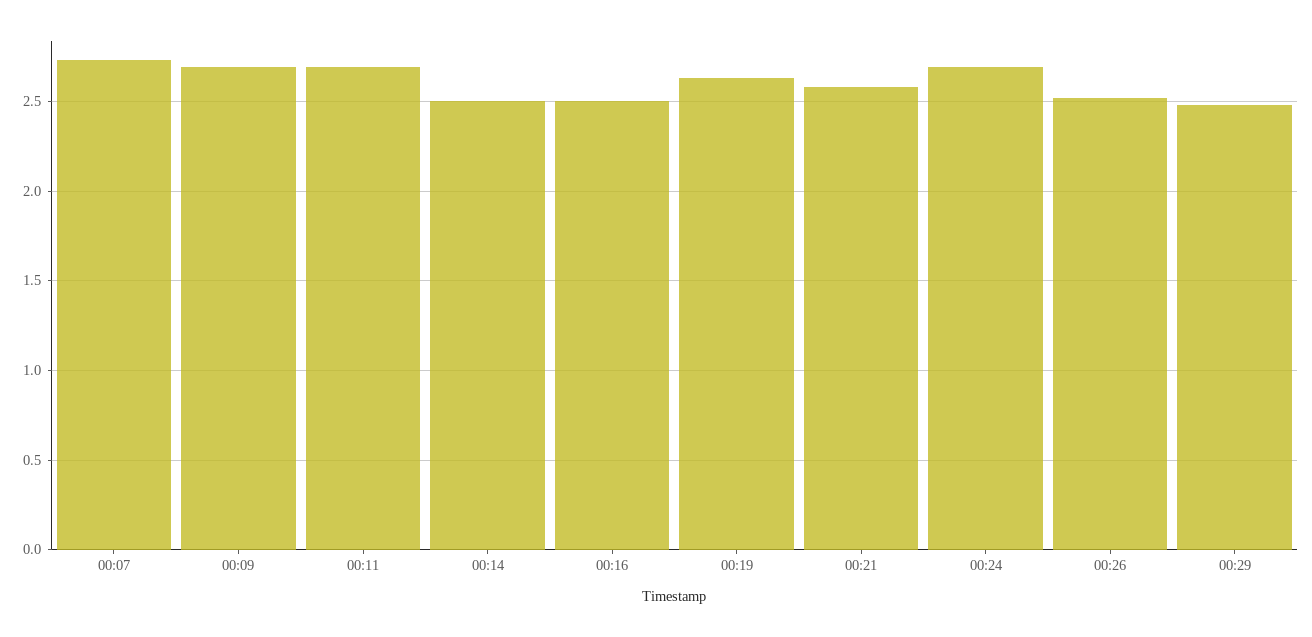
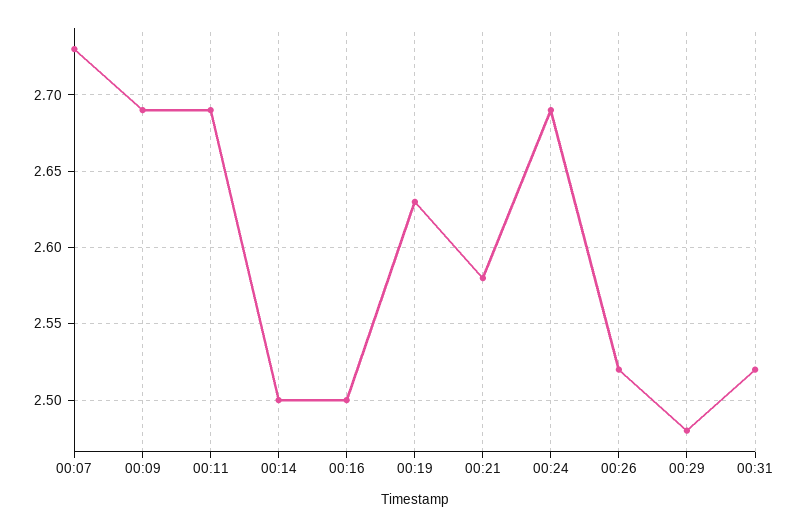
00:31: none -> 2.52

